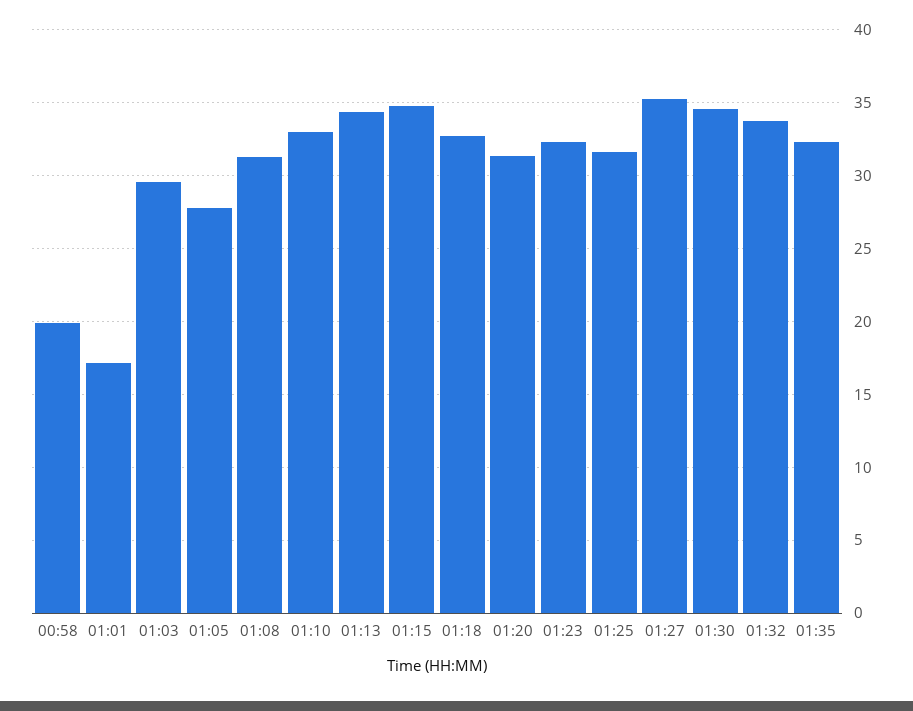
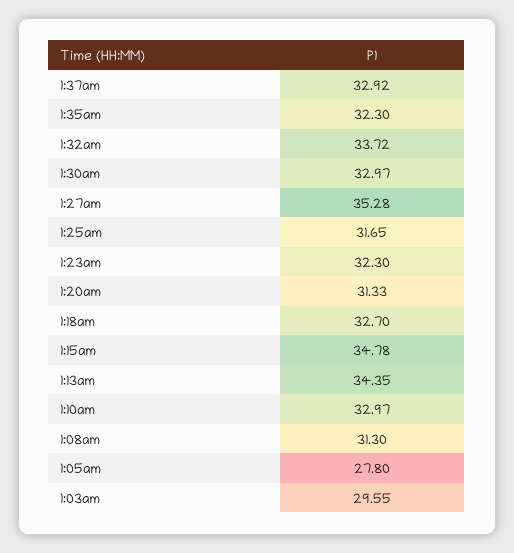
00:58: 20 -> none
01:01: 17 -> none
01:30: 34.5 -> 32.97
1:37am: none -> 32.92

